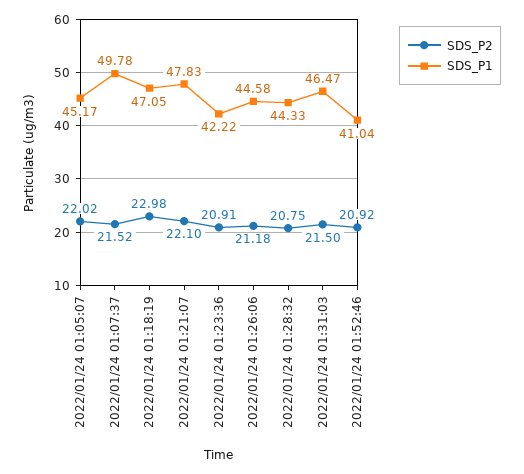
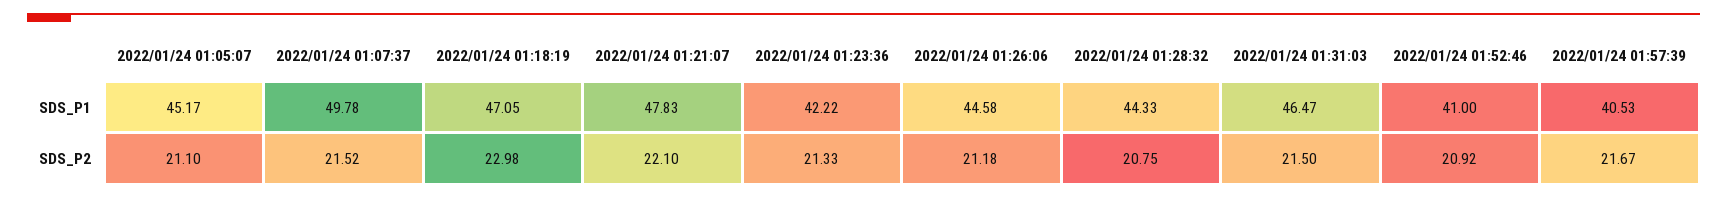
SDS_P2, 2022/01/24 01:05:07: 22.02 -> 21.1
SDS_P2, 2022/01/24 01:23:36: 20.91 -> 21.33
SDS_P1, 2022/01/24 01:52:46: 41.04 -> 41
SDS_P1, 2022/01/24 01:57:39: none -> 40.53
SDS_P2, 2022/01/24 01:57:39: none -> 21.67

